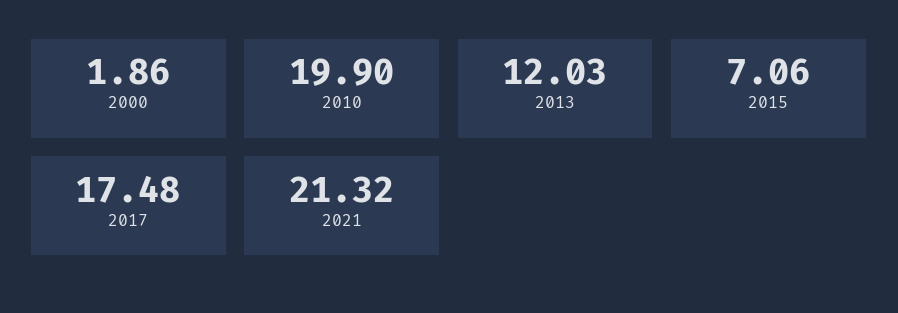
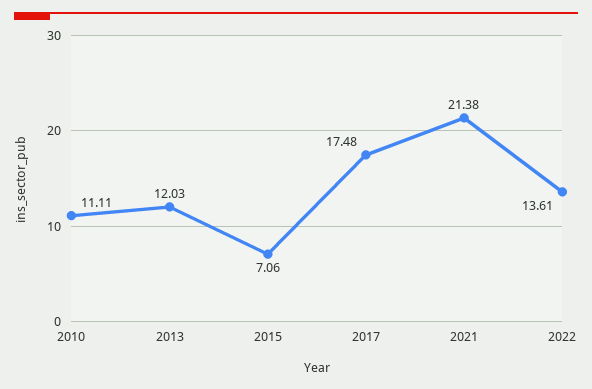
2000: 1.86 -> none
2010: 19.9 -> 11.11
2021: 21.32 -> 21.38
2022: none -> 13.61

